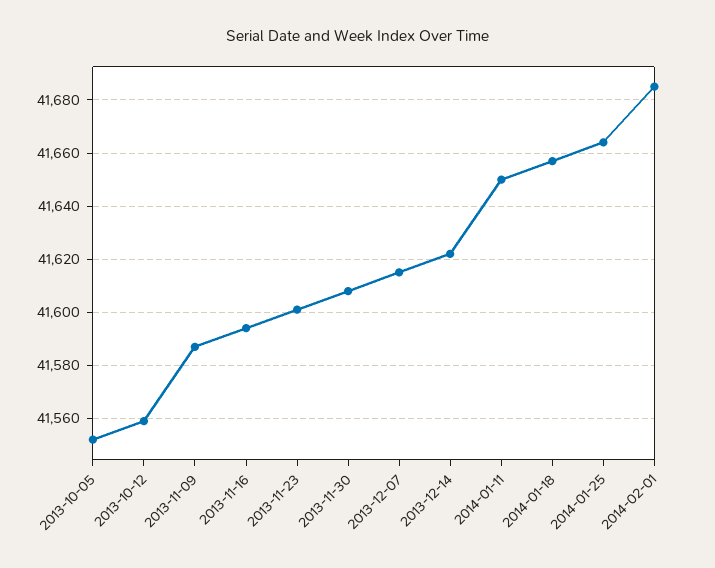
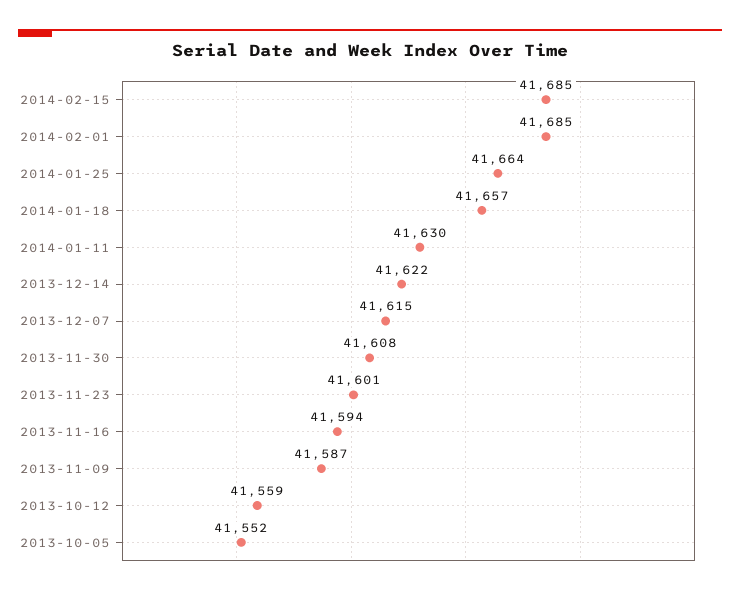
2014-01-11: 41650 -> 41630
2014-02-15: none -> 41685

